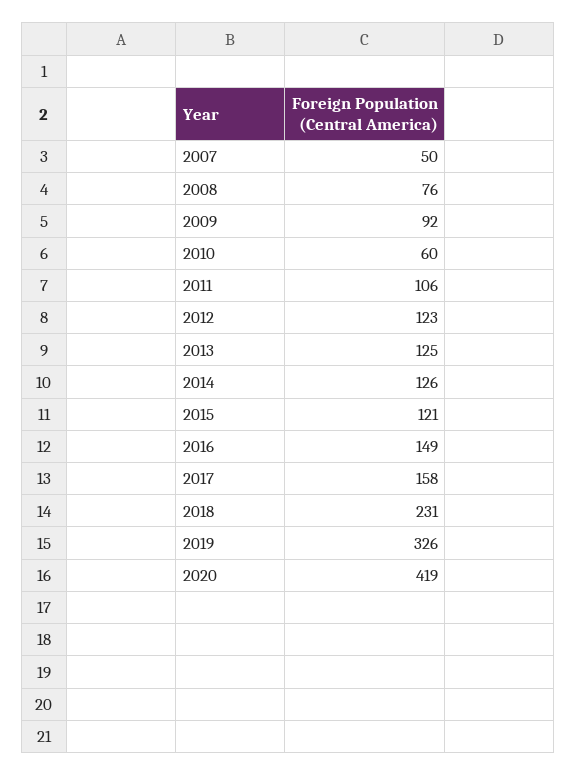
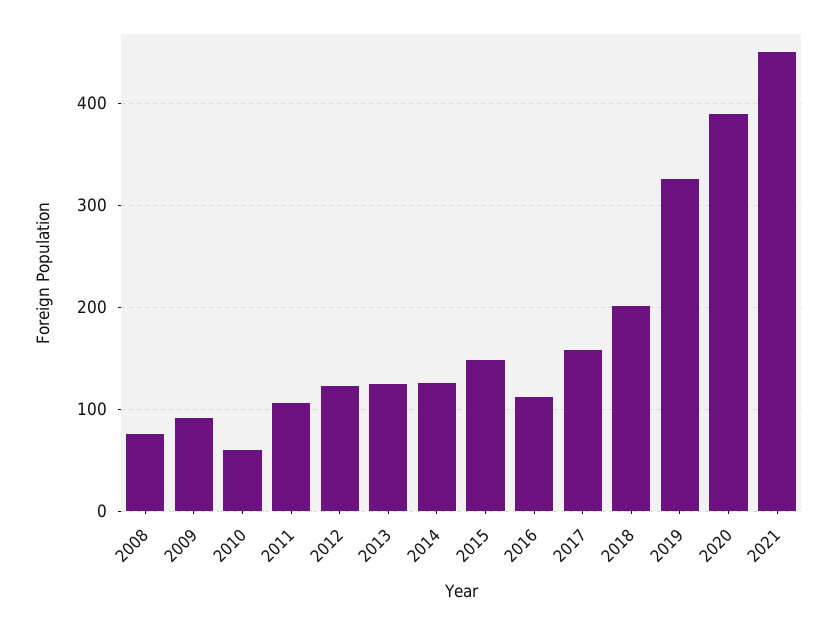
2007: 50 -> none
2015: 121 -> 150
2016: 149 -> 110
2018: 231 -> 200
2020: 419 -> 390
2021: none -> 450

